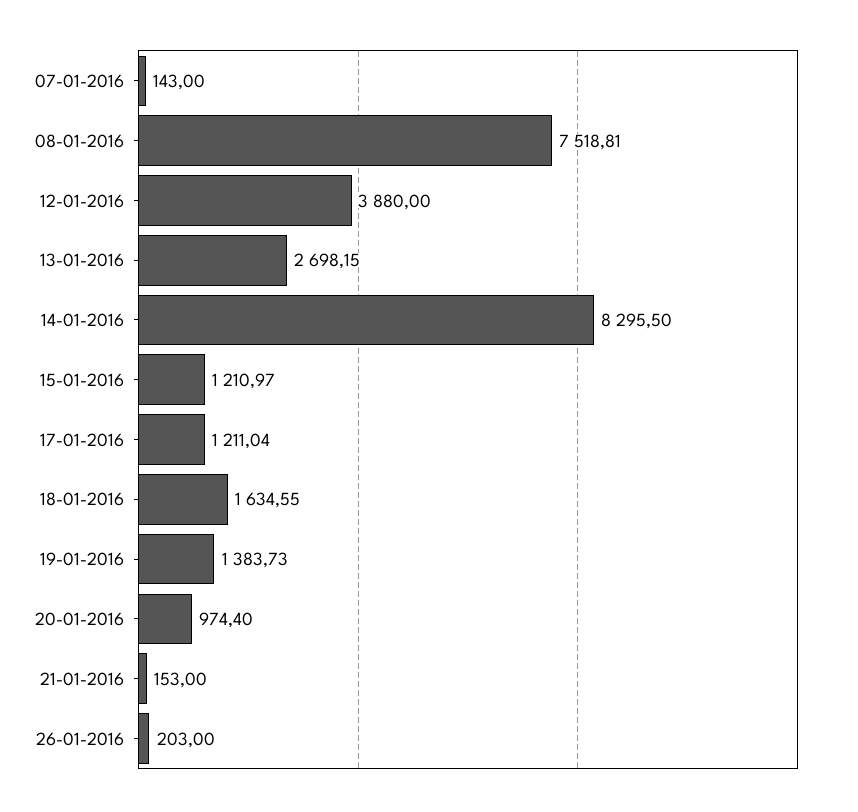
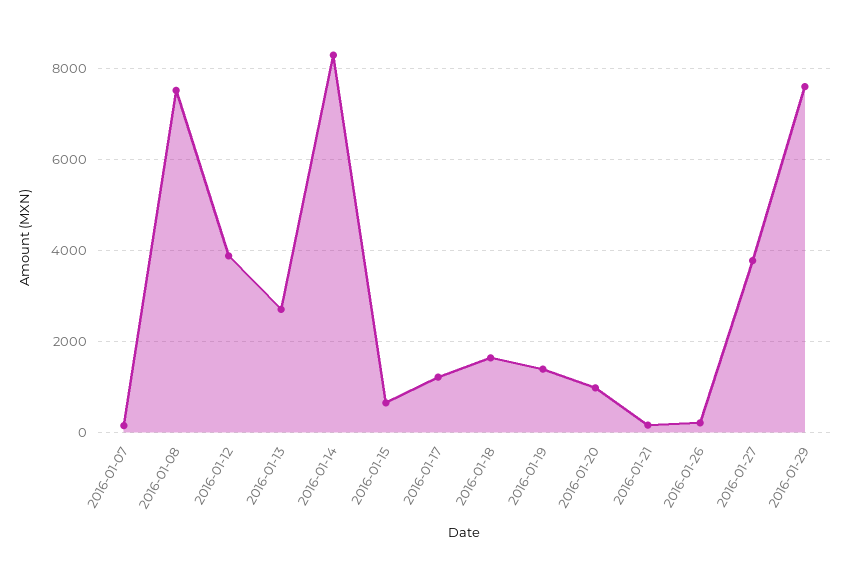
15-01-2016: 1210.97 -> 600
2016-01-27: none -> 3800
2016-01-29: none -> 7600

